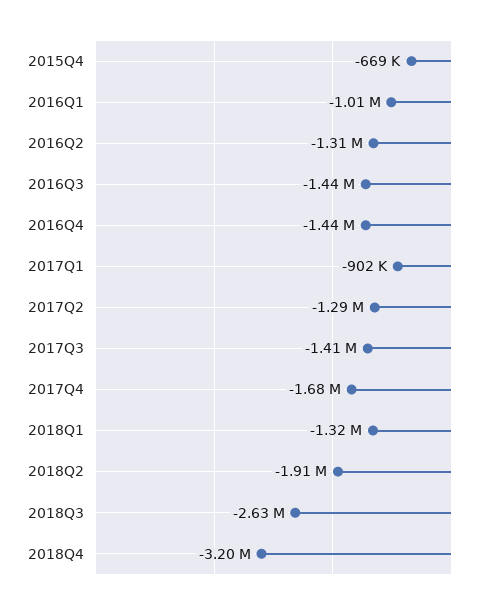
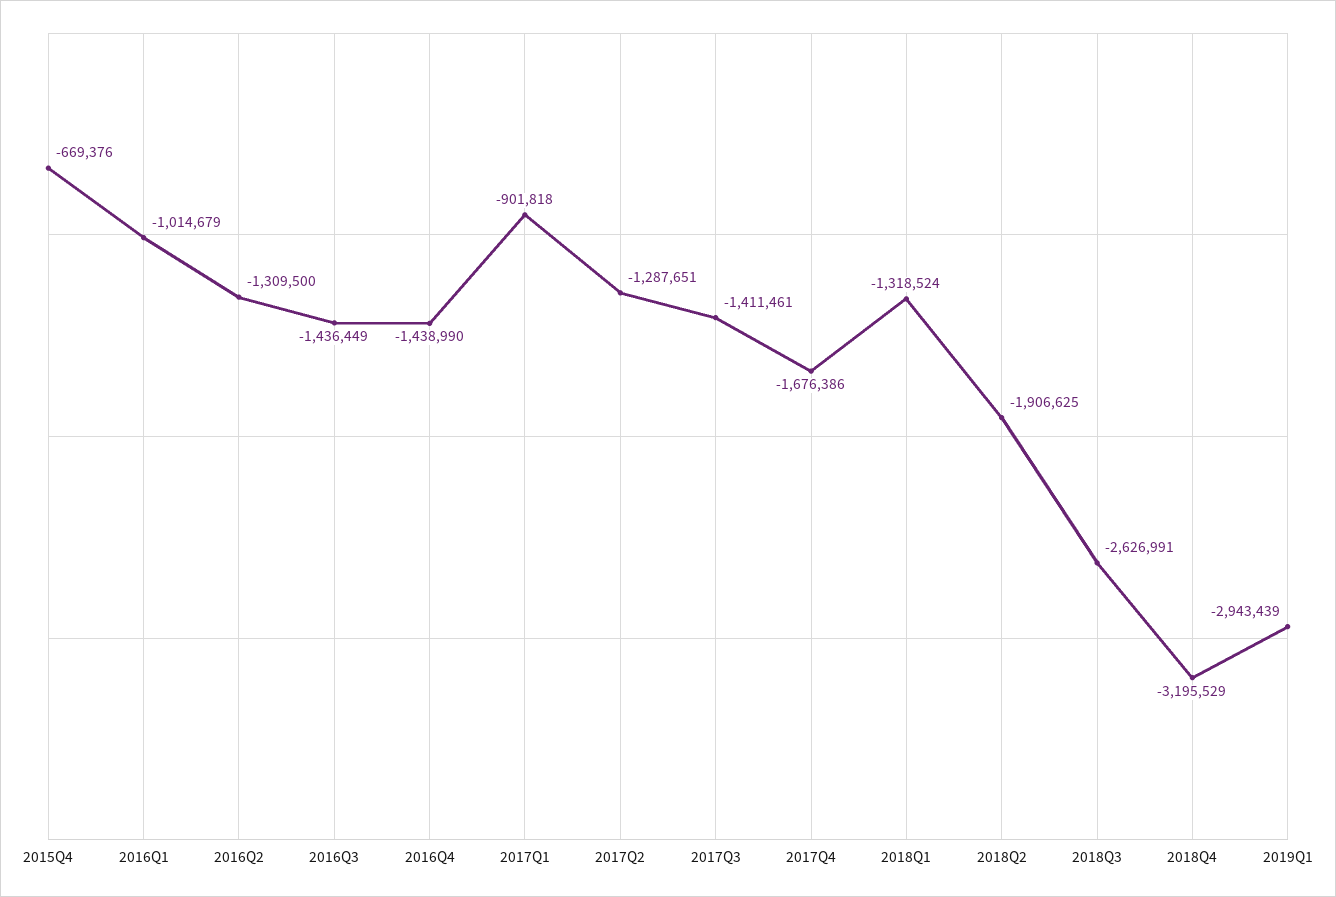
2019Q1: none -> -2943439

